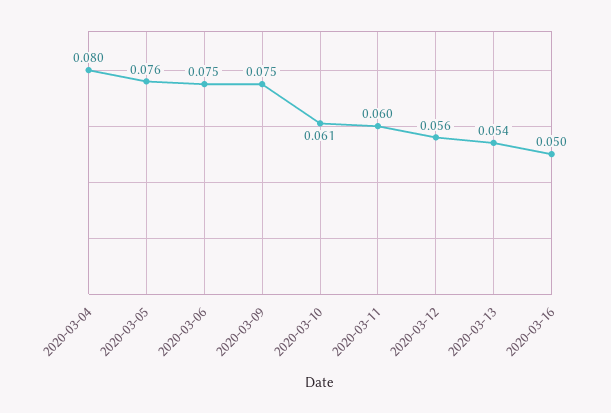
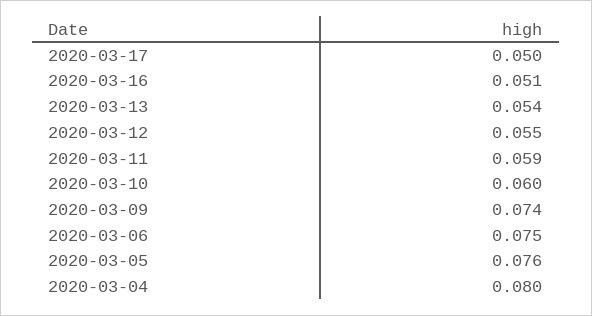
2020-03-09: 0.075 -> 0.074
2020-03-10: 0.061 -> 0.06
2020-03-11: 0.06 -> 0.059
2020-03-12: 0.056 -> 0.055
2020-03-16: 0.05 -> 0.051
2020-03-17: none -> 0.05

